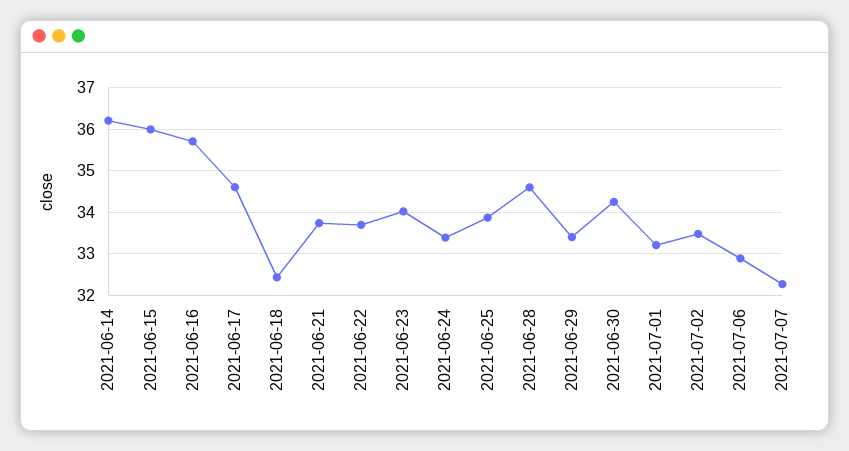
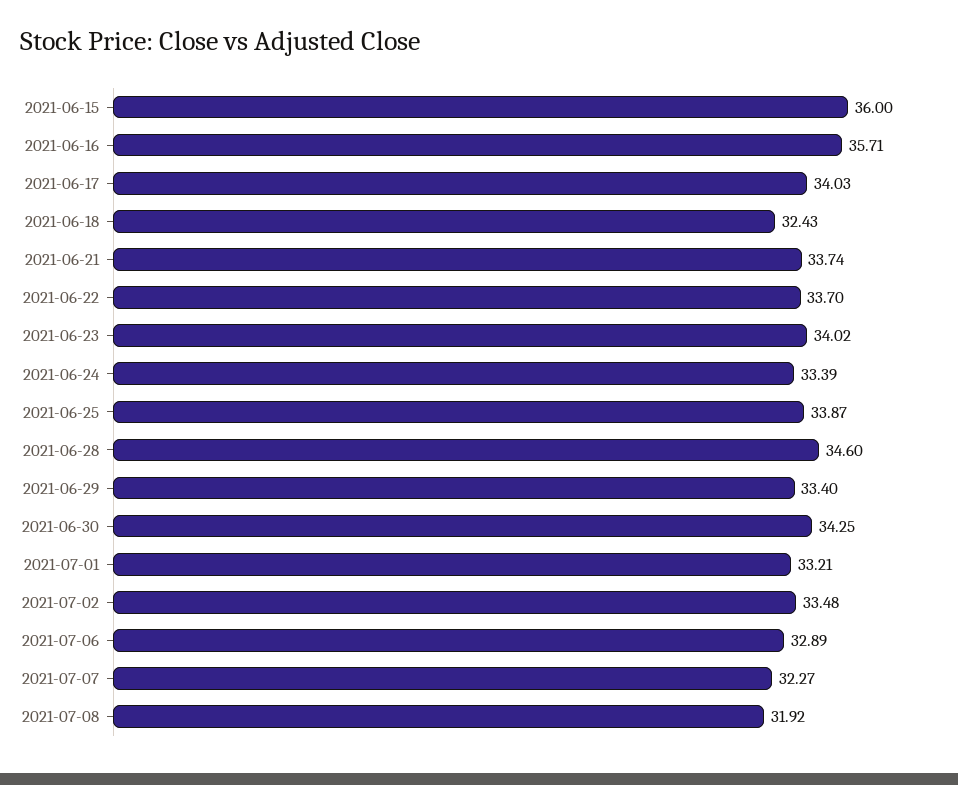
2021-06-14: 36.2 -> none
2021-06-17: 34.6 -> 34.03
2021-07-08: none -> 31.92

